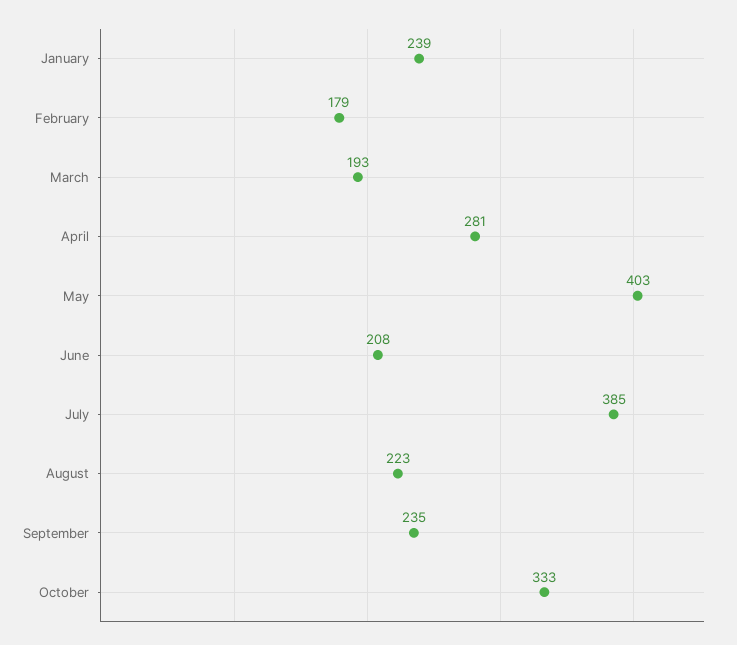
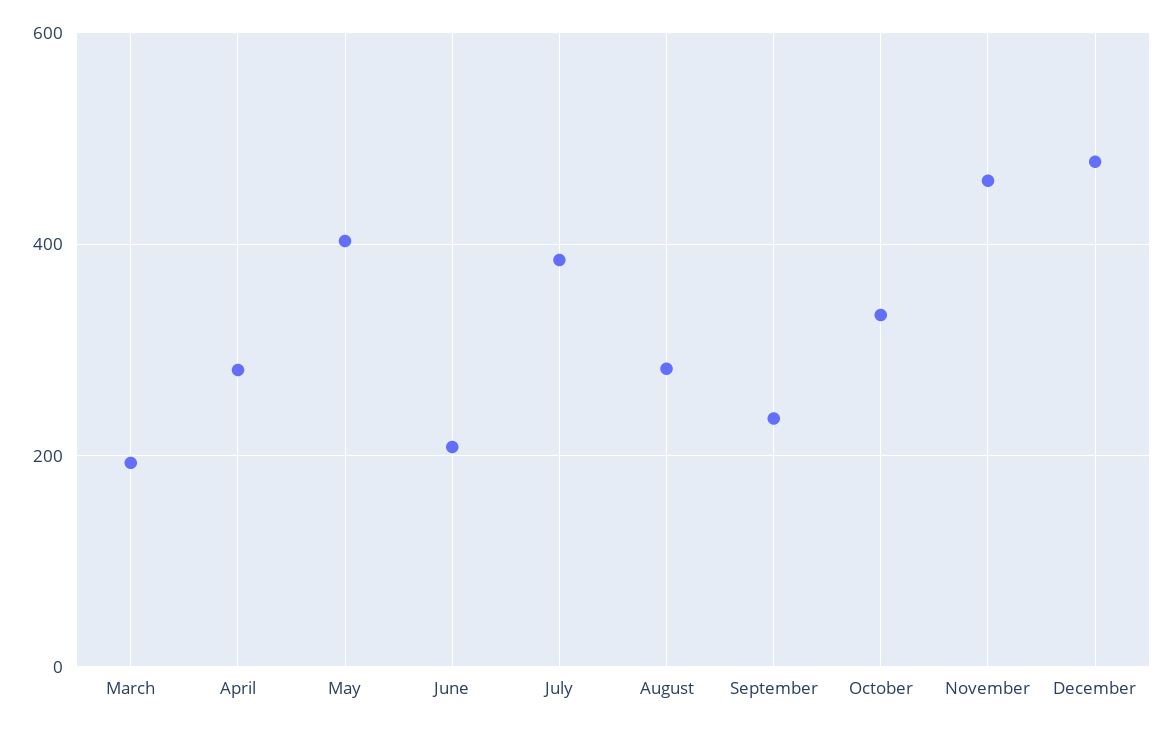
January: 239 -> none
February: 179 -> none
August: 223 -> 280
November: none -> 460
December: none -> 480

